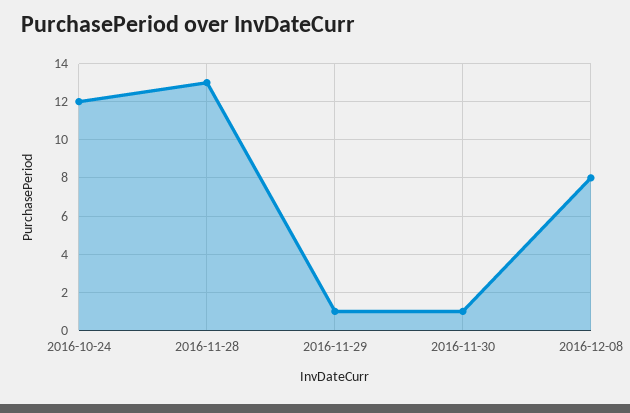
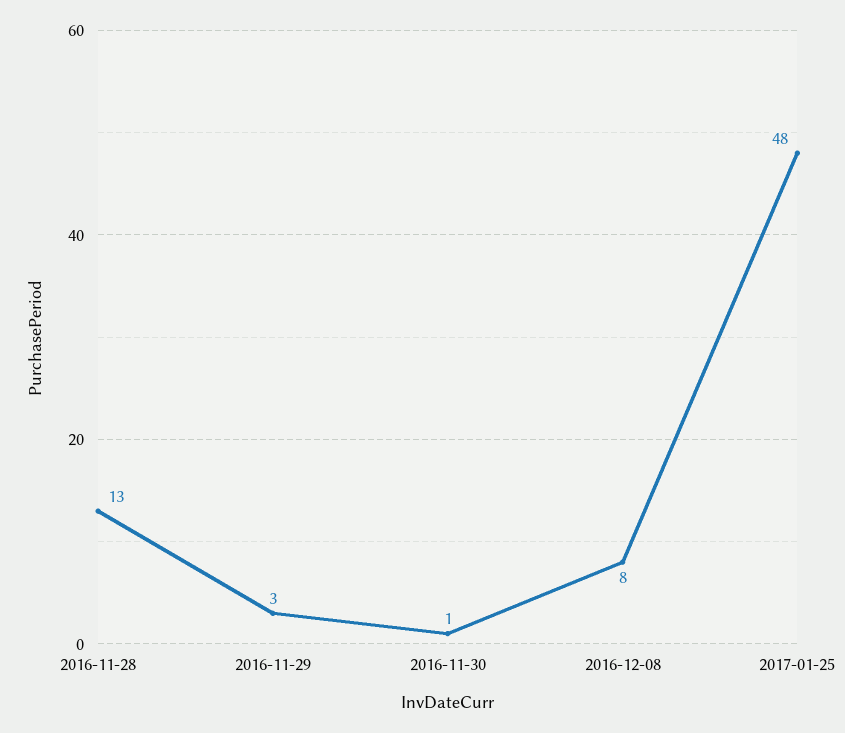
2016-10-24: 12 -> none
2016-11-29: 1 -> 3
2017-01-25: none -> 48

